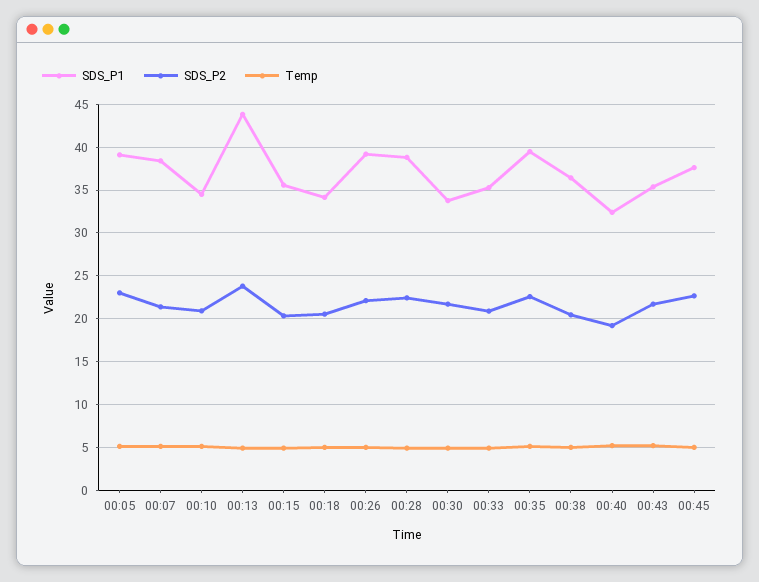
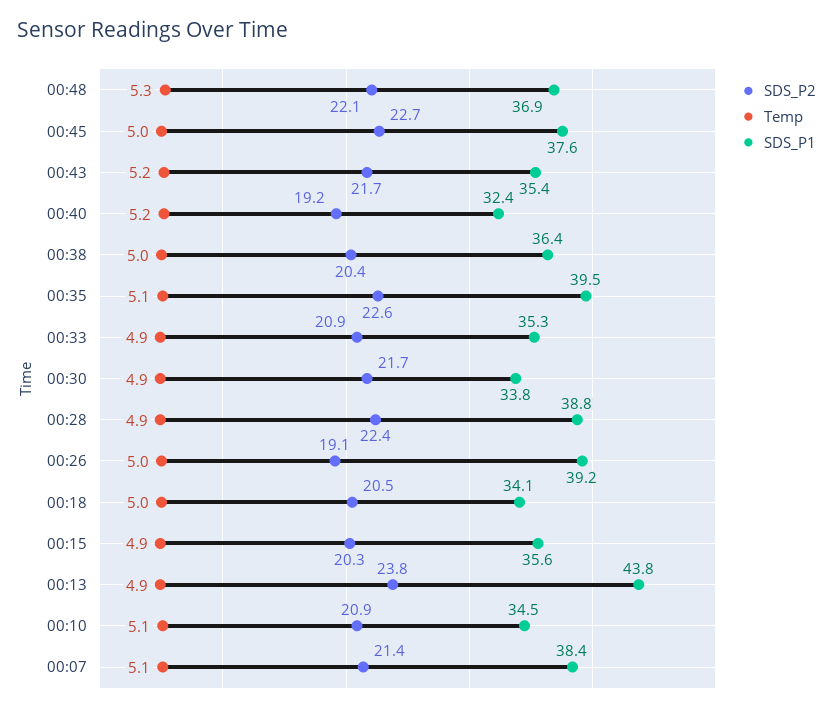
SDS_P1, 00:05: 39 -> none
SDS_P2, 00:05: 23 -> none
Temp, 00:05: 5 -> none
SDS_P2, 00:26: 22 -> 19.1
SDS_P2, 00:48: none -> 22.1
Temp, 00:48: none -> 5.3
SDS_P1, 00:48: none -> 36.9

